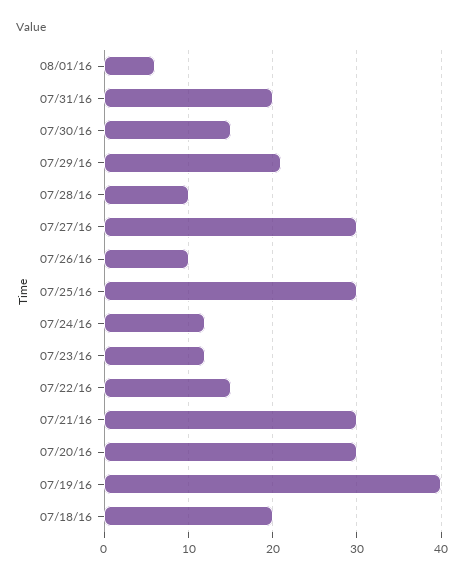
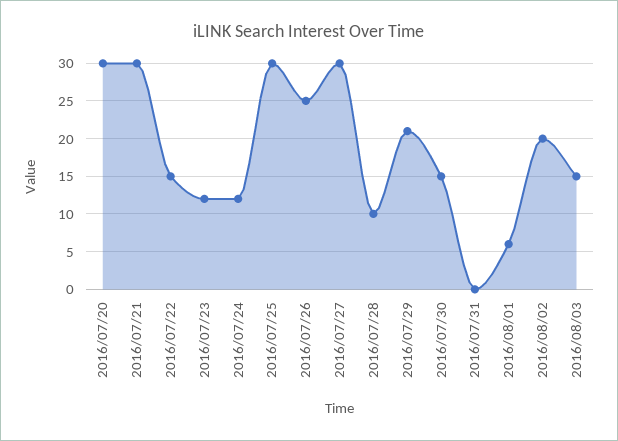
07/31/16: 20 -> 0
07/26/16: 10 -> 25
07/19/16: 40 -> none
07/18/16: 20 -> none
2016/08/02: none -> 20
2016/08/03: none -> 15

